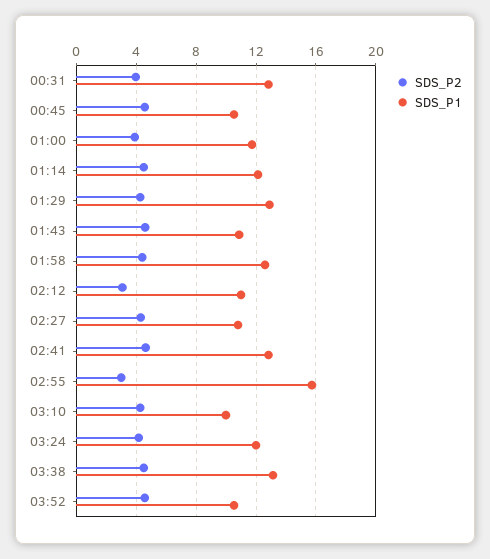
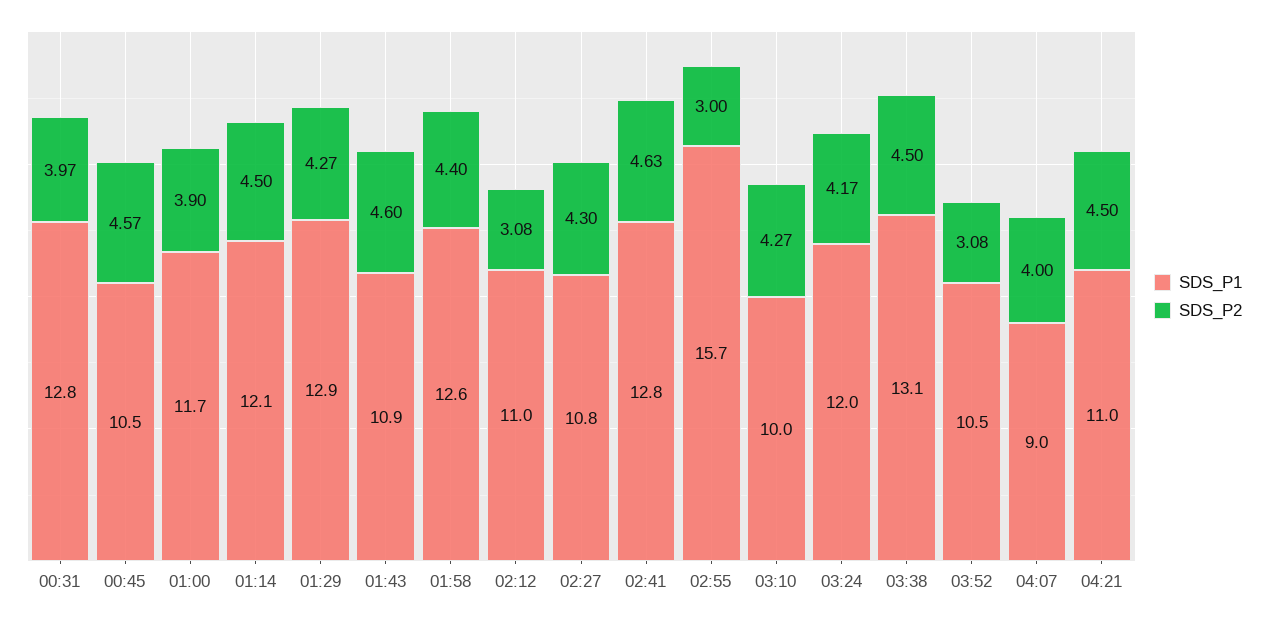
SDS_P2, 03:52: 4.5 -> 3.08
SDS_P1, 04:07: none -> 9
SDS_P2, 04:07: none -> 4
SDS_P1, 04:21: none -> 11
SDS_P2, 04:21: none -> 4.5

